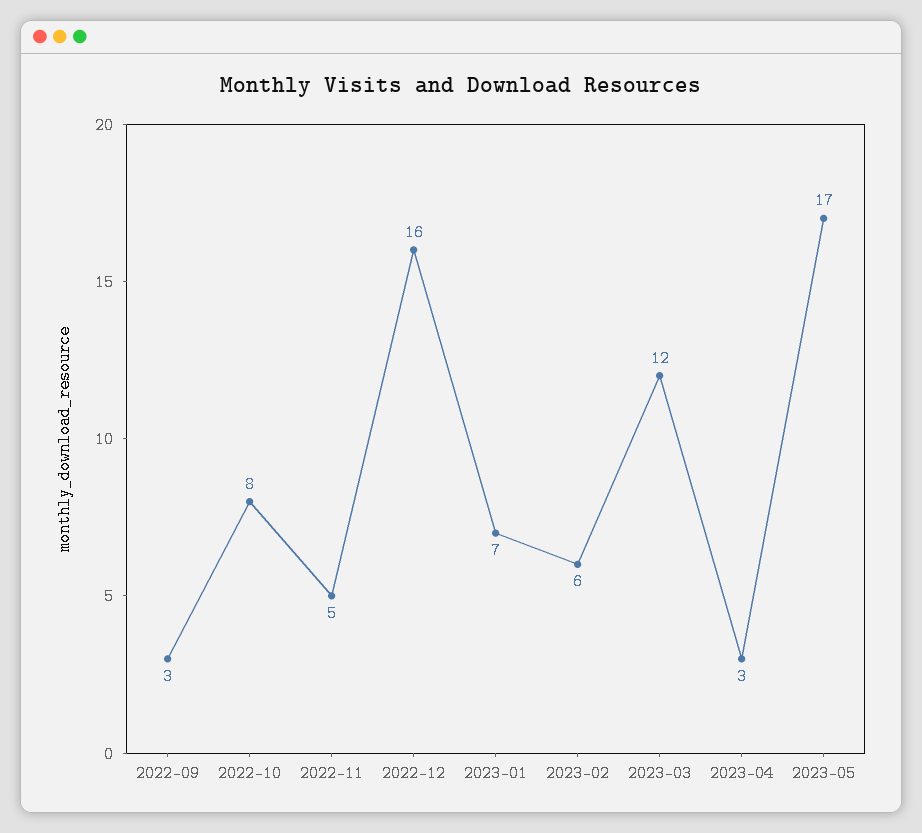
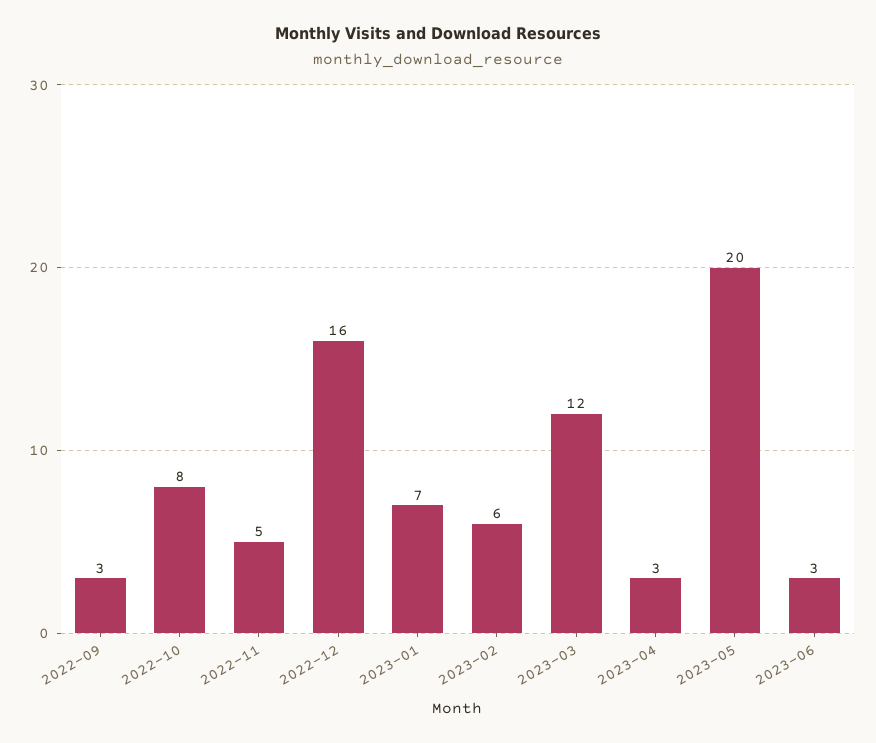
2023-05: 17 -> 20
2023-06: none -> 3

